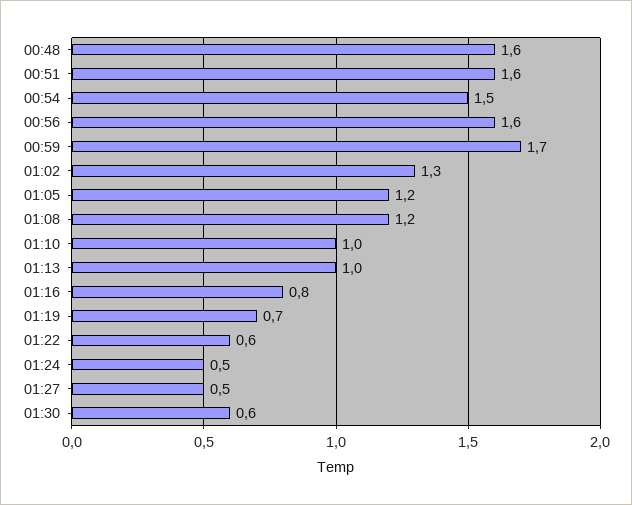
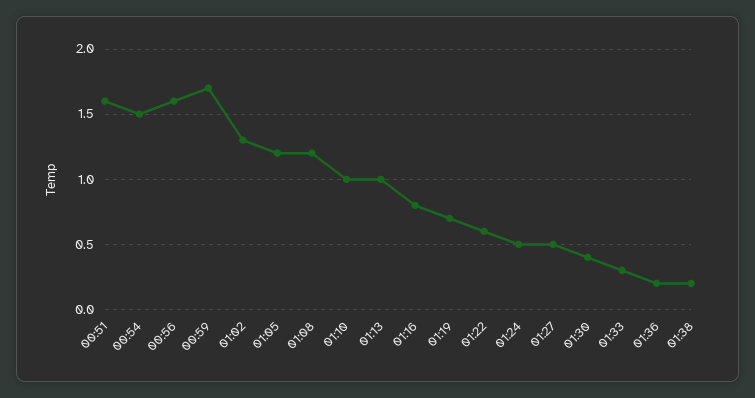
00:48: 1.6 -> none
01:30: 0.6 -> 0.4
01:33: none -> 0.3
01:36: none -> 0.2
01:38: none -> 0.2

